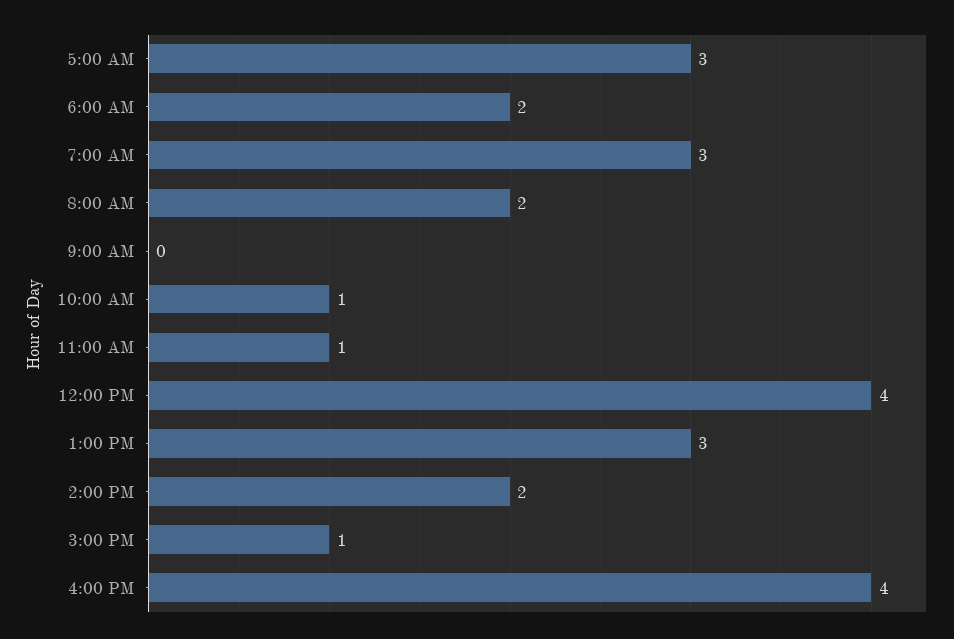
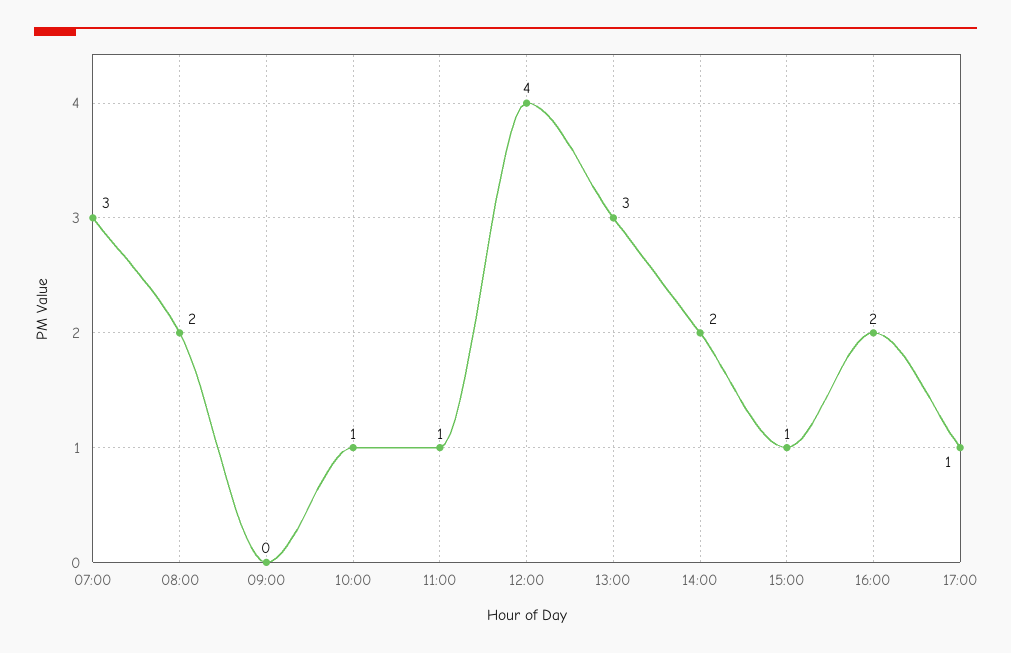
5:00 AM: 3 -> none
6:00 AM: 2 -> none
4:00 PM: 4 -> 2
17:00: none -> 1

